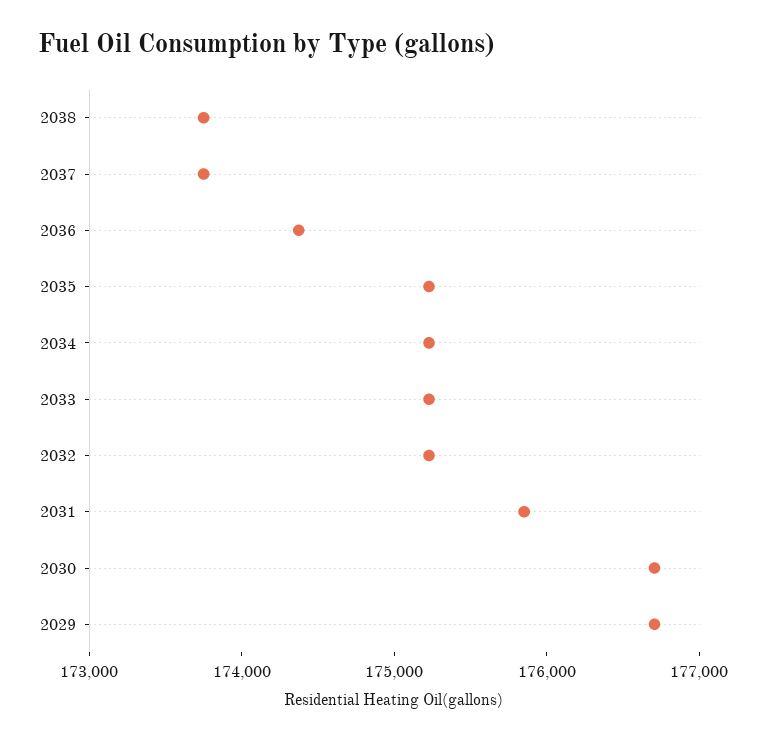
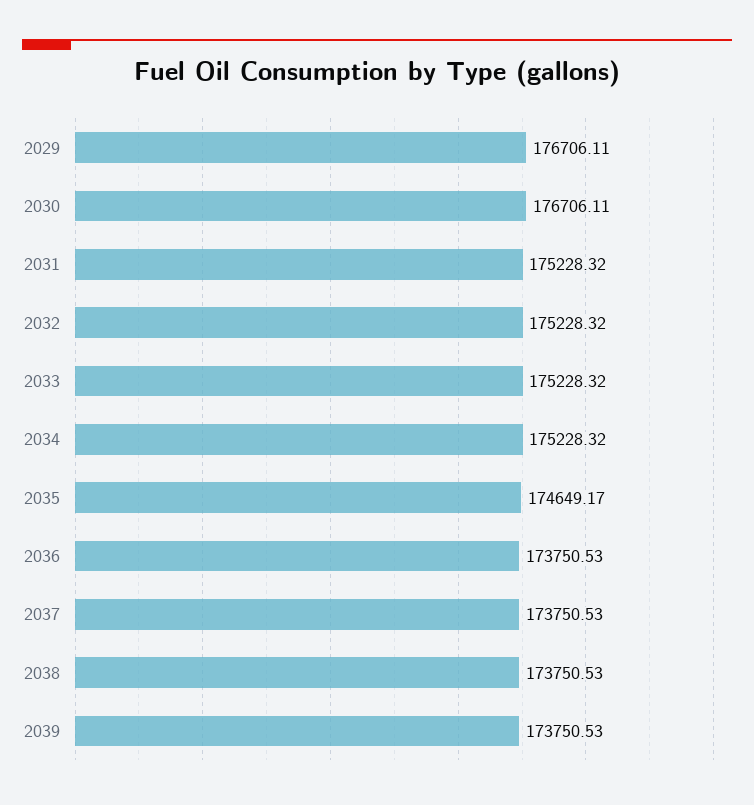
2036: 174400 -> 173750.53
2035: 175200 -> 174649.17
2031: 175800 -> 175228.32
2039: none -> 173750.53

